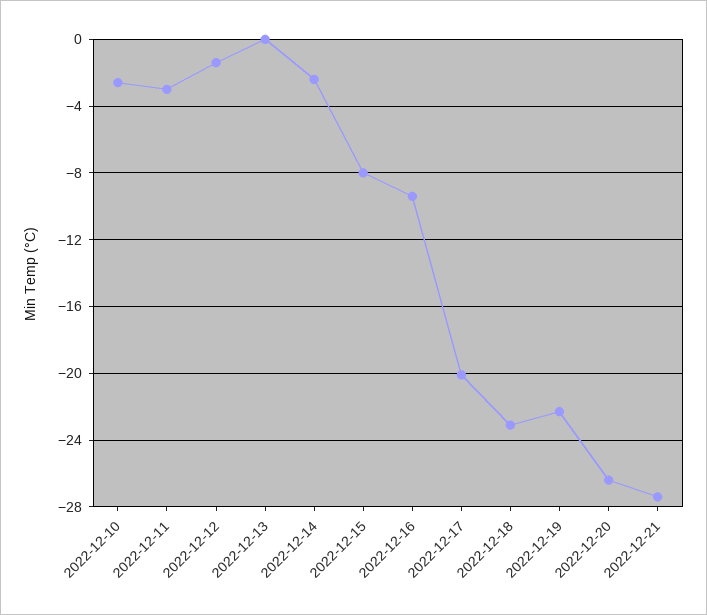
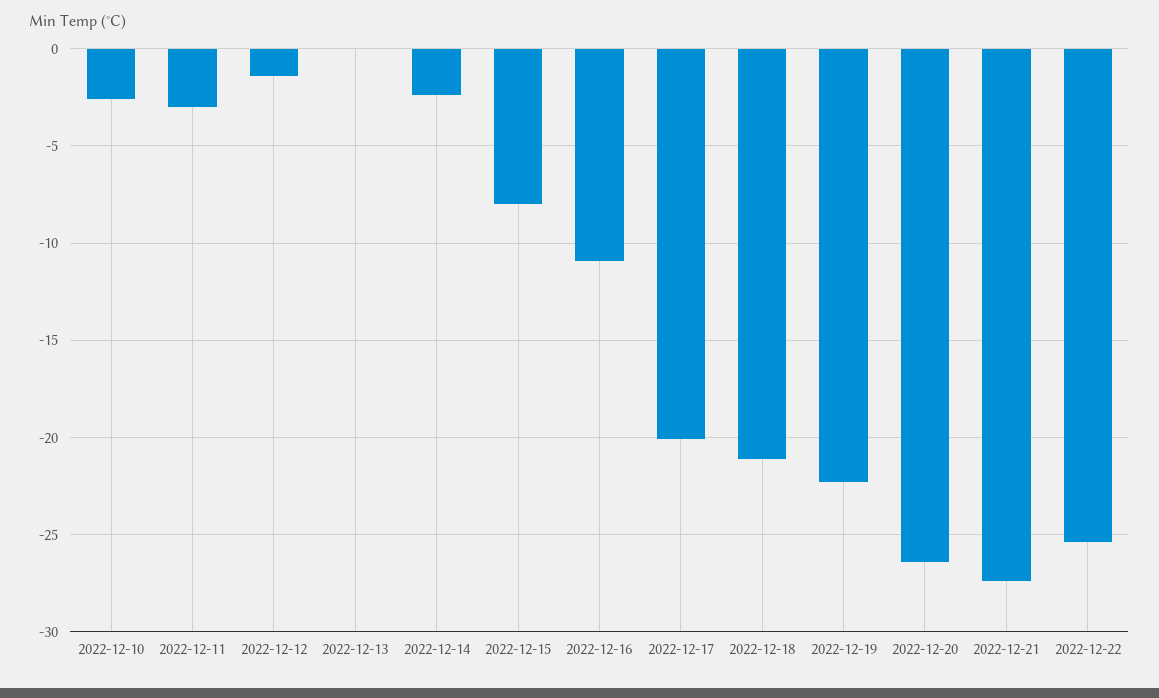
2022-12-16: -9.5 -> -11
2022-12-18: -23 -> -21
2022-12-22: none -> -25.5

